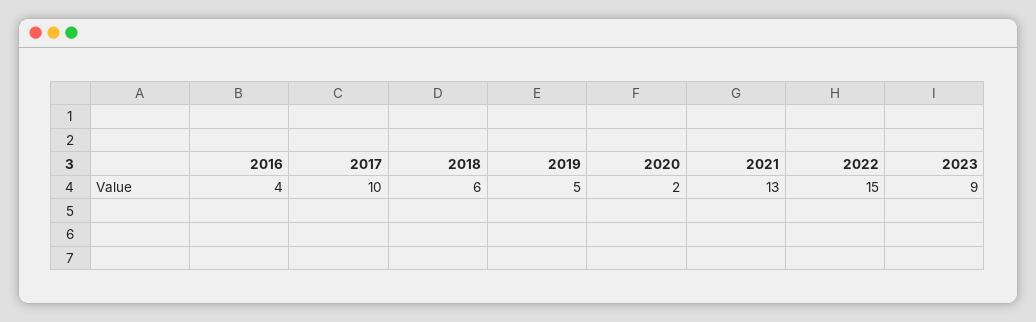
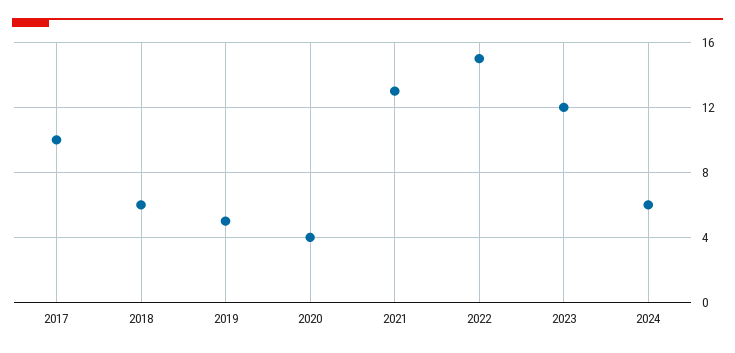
2016: 4 -> none
2020: 2 -> 4
2023: 9 -> 12
2024: none -> 6

